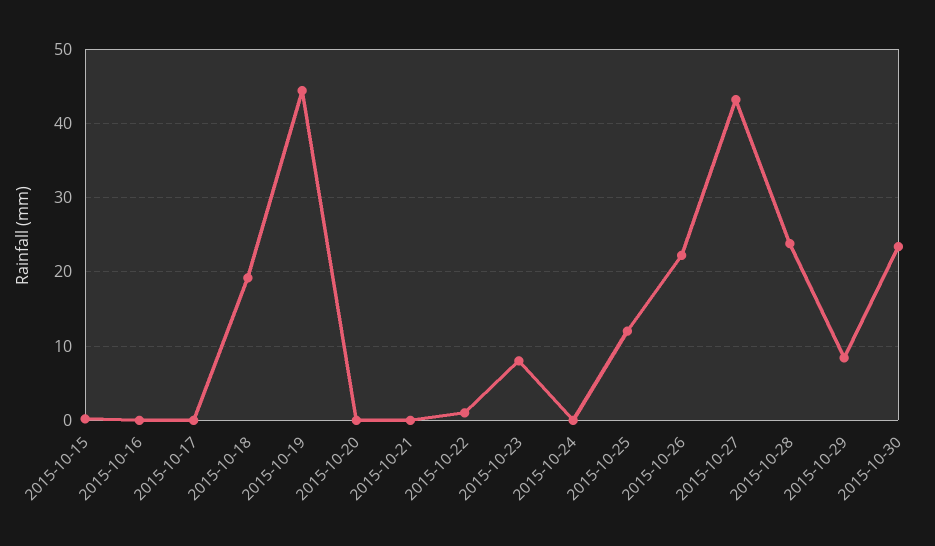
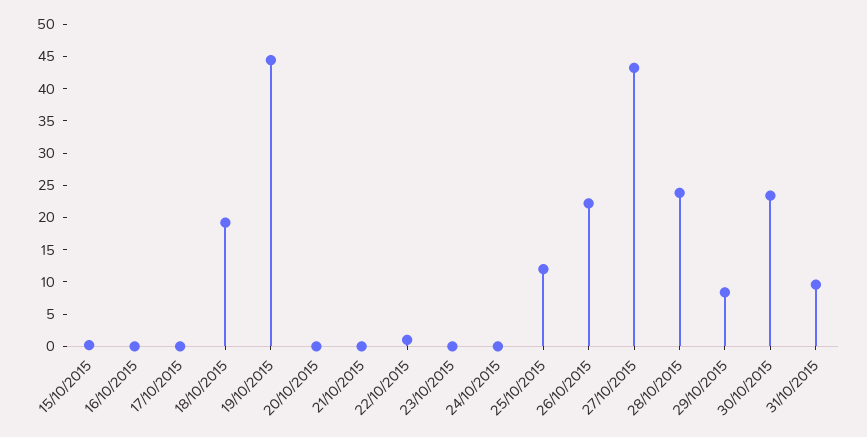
2015-10-23: 8 -> 0
31/10/2015: none -> 10

